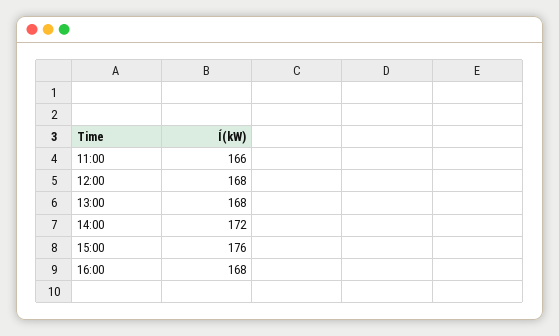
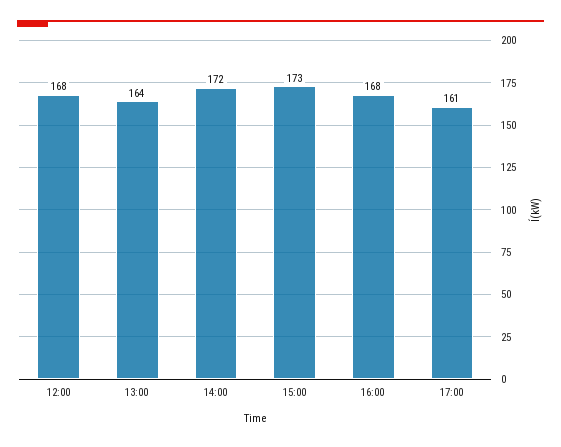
11:00: 166 -> none
13:00: 168 -> 164
15:00: 176 -> 173
17:00: none -> 161

